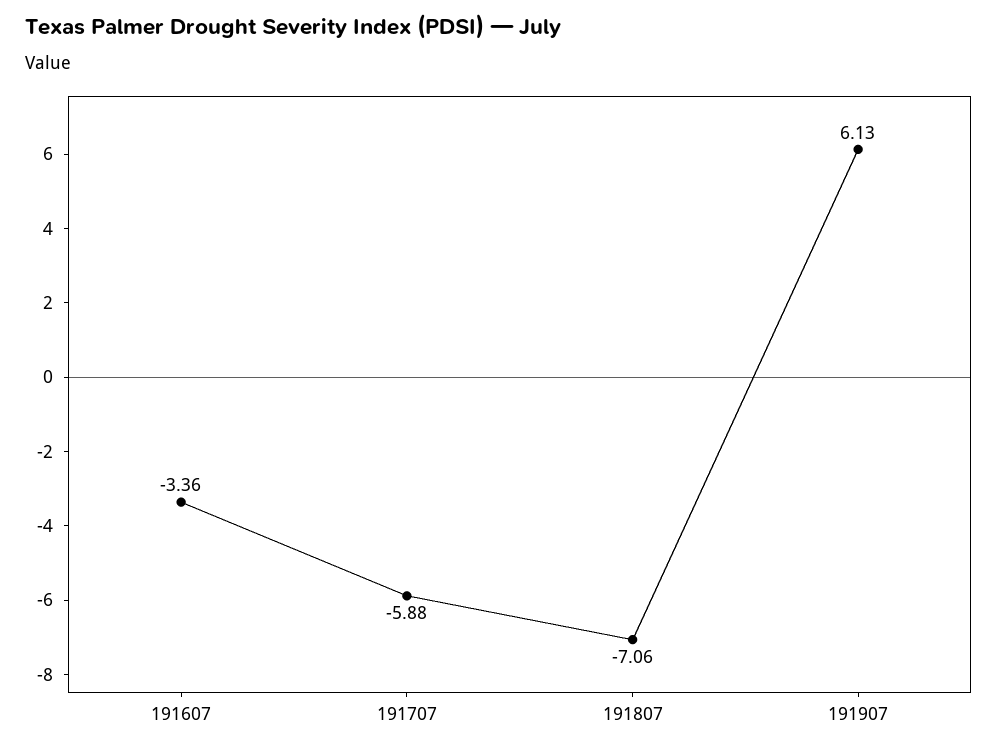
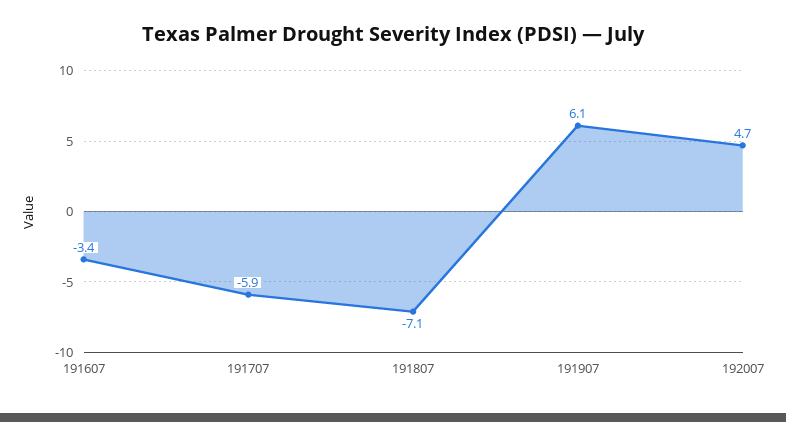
192007: none -> 4.7

